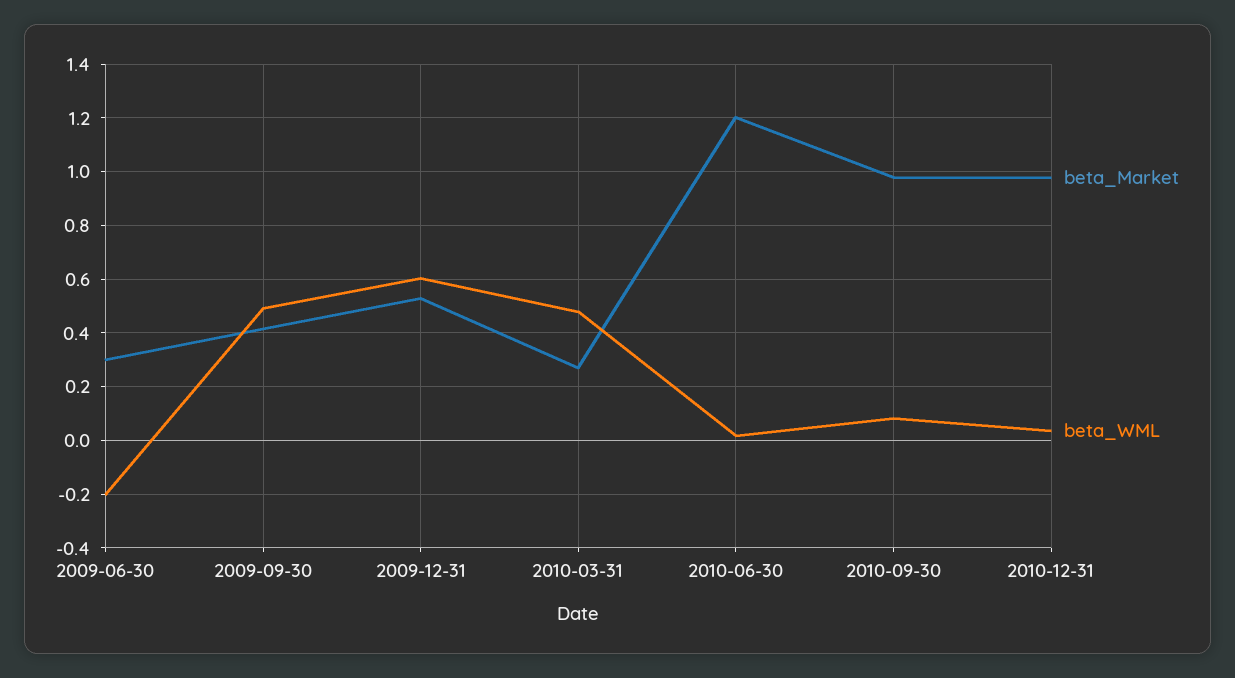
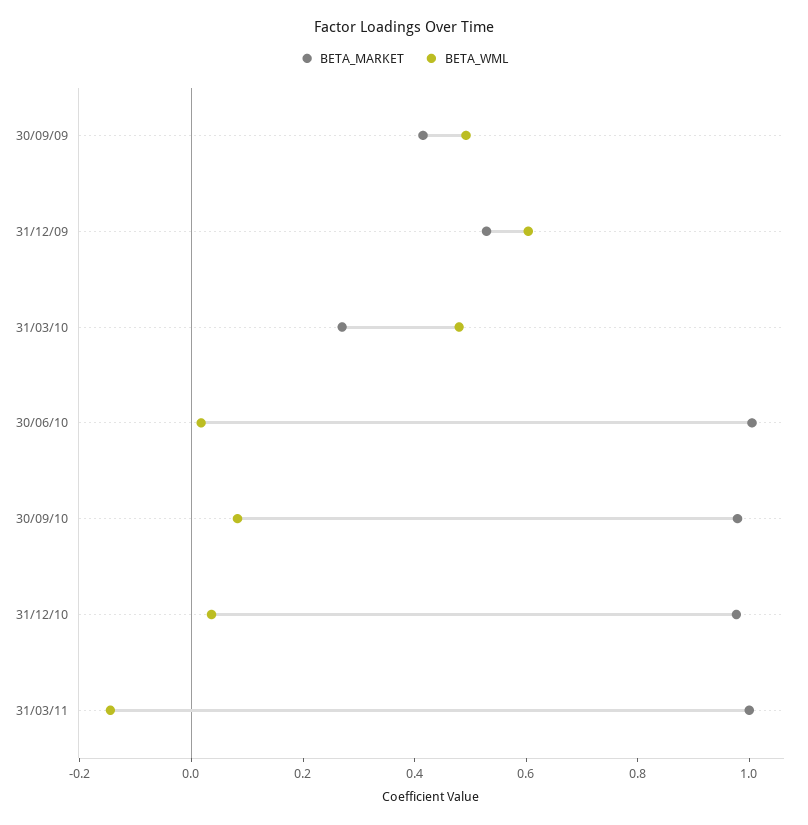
beta_Market, 2009-06-30: 0.3 -> none
beta_WML, 2009-06-30: -0.2 -> none
beta_Market, 2010-06-30: 1.2 -> 1
beta_Market, 31/03/11: none -> 1
beta_WML, 31/03/11: none -> -0.15

